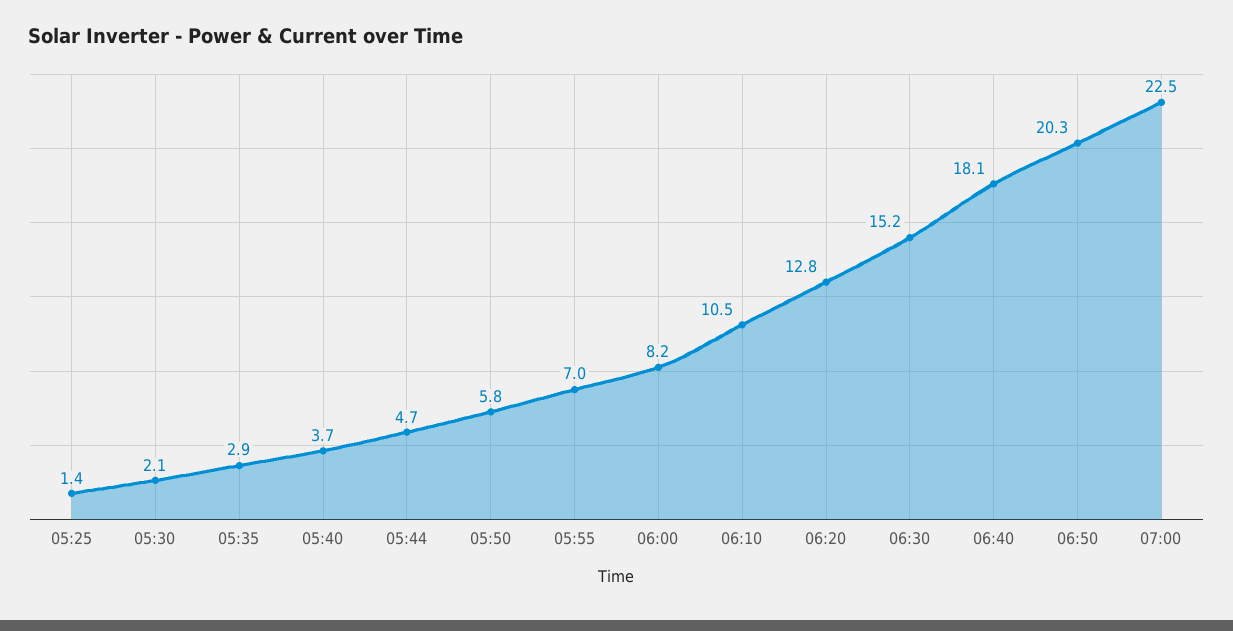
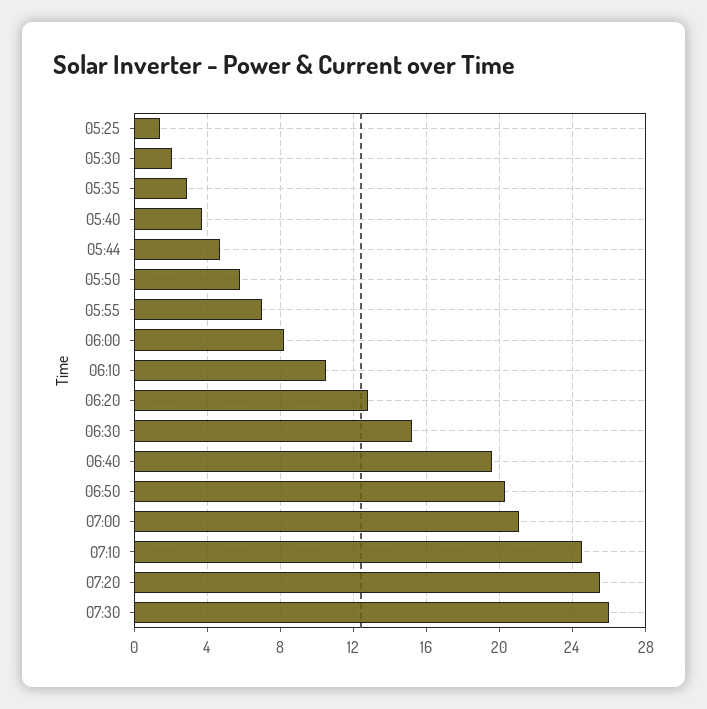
06:40: 18.1 -> 19.5
07:00: 22.5 -> 21
07:10: none -> 24.5
07:20: none -> 25.5
07:30: none -> 26

